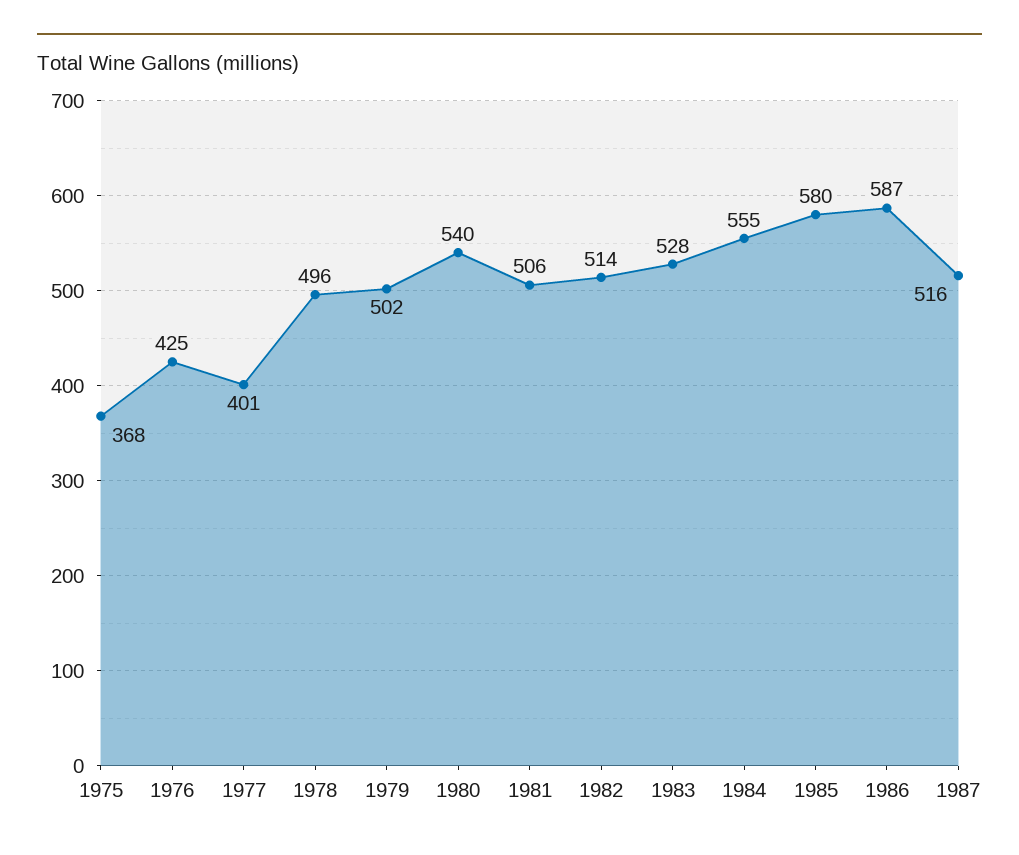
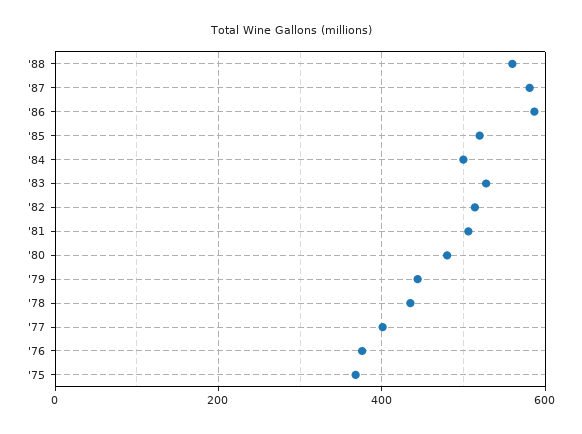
1976: 425 -> 380
1978: 496 -> 440
1979: 502 -> 440
1980: 540 -> 480
1984: 555 -> 500
1985: 580 -> 520
1987: 516 -> 580
'88: none -> 560

